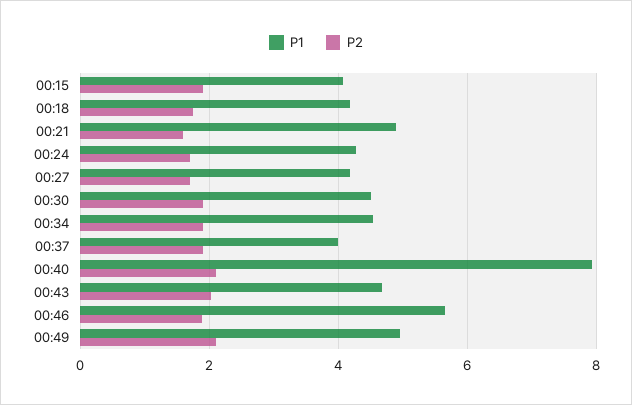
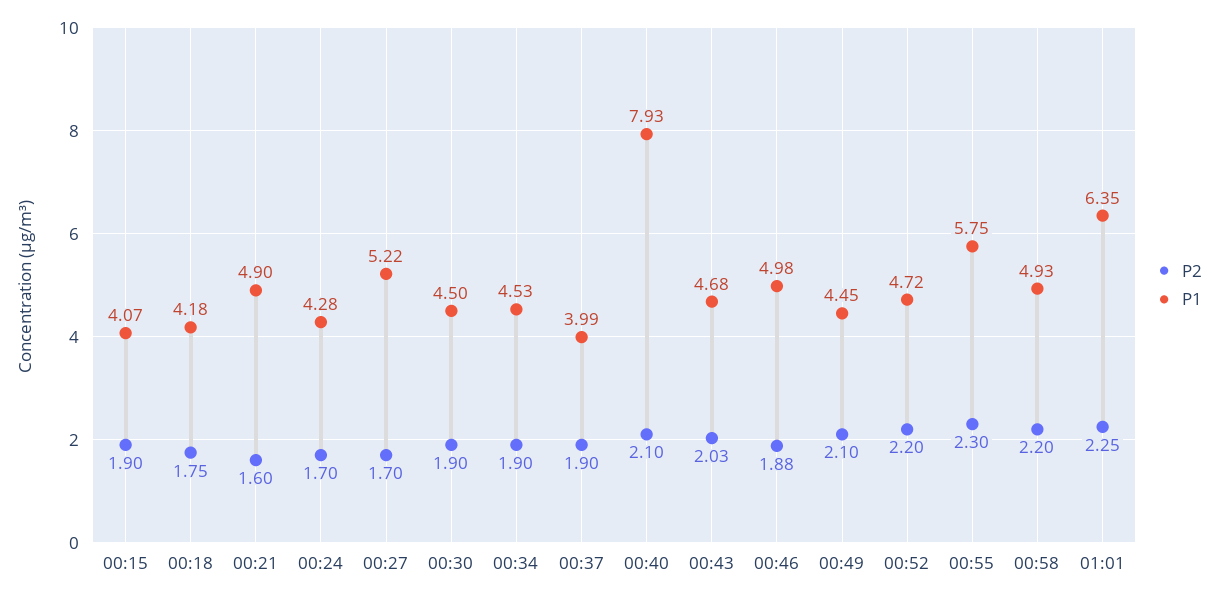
P1, 00:27: 4.2 -> 5.22
P1, 00:46: 5.6 -> 4.98
P1, 00:49: 5 -> 4.45
P2, 00:52: none -> 2.2
P1, 00:52: none -> 4.72
P2, 00:55: none -> 2.3
P1, 00:55: none -> 5.75
P2, 00:58: none -> 2.2
P1, 00:58: none -> 4.93
P2, 01:01: none -> 2.25
P1, 01:01: none -> 6.35

